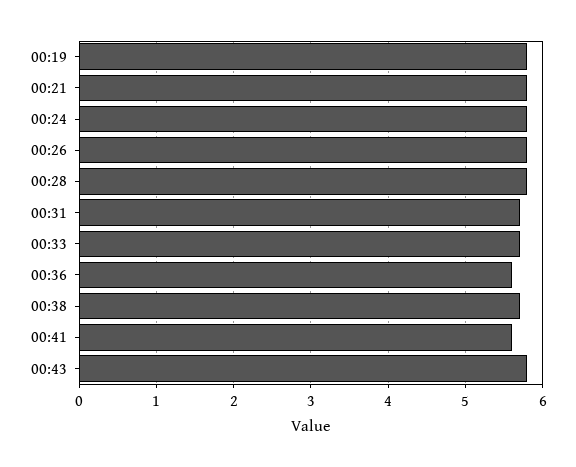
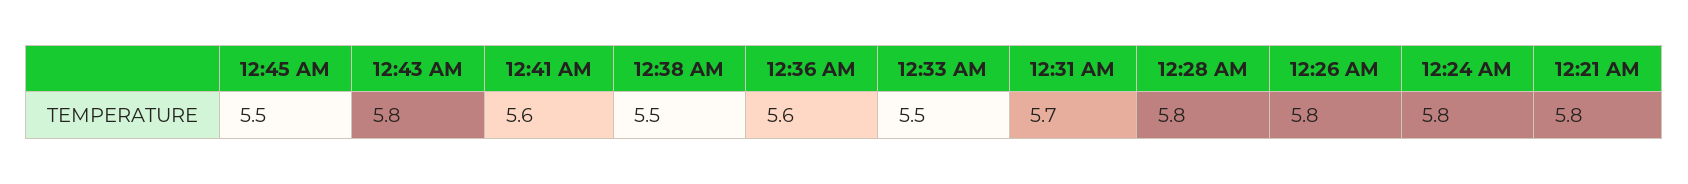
00:19: 5.8 -> none
00:33: 5.7 -> 5.5
00:38: 5.7 -> 5.5
12:45 AM: none -> 5.5

